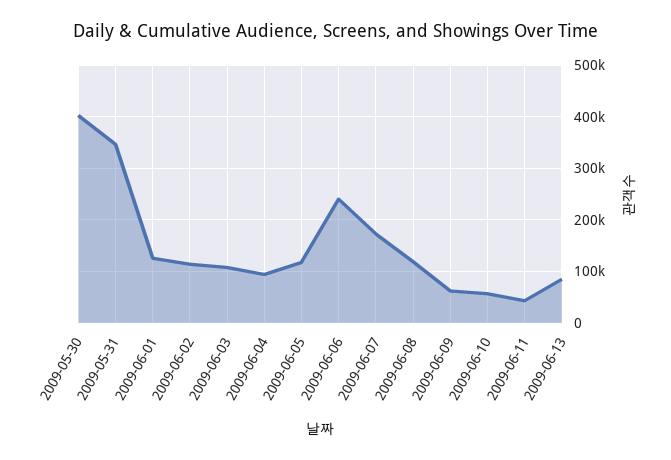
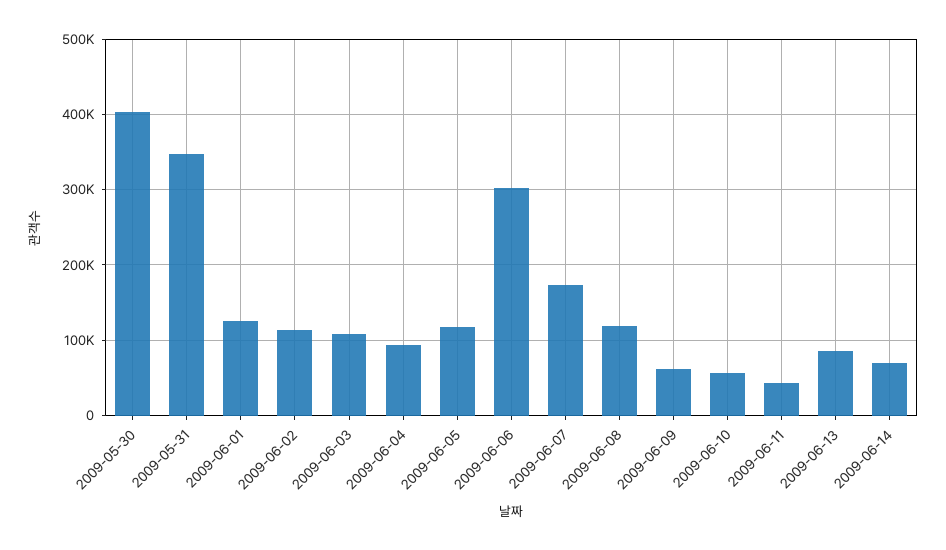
2009-06-06: 240000 -> 300000
2009-06-14: none -> 70000

